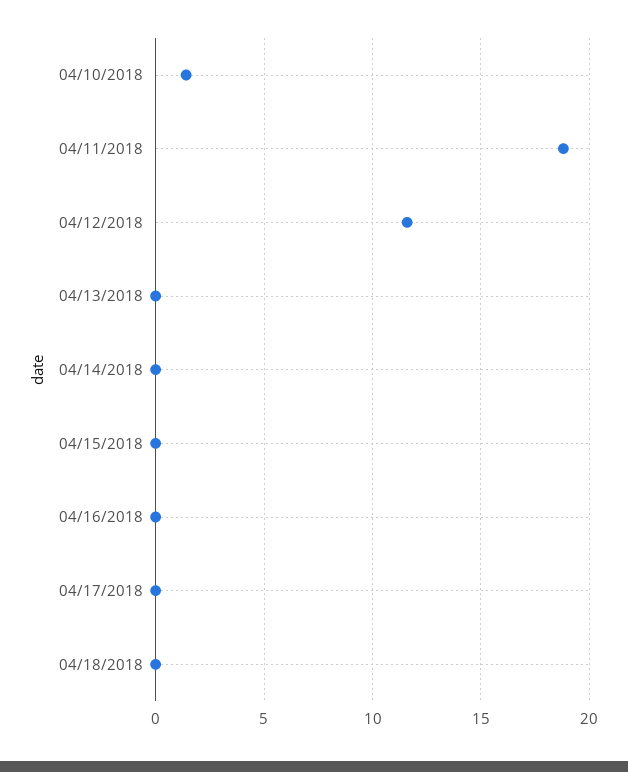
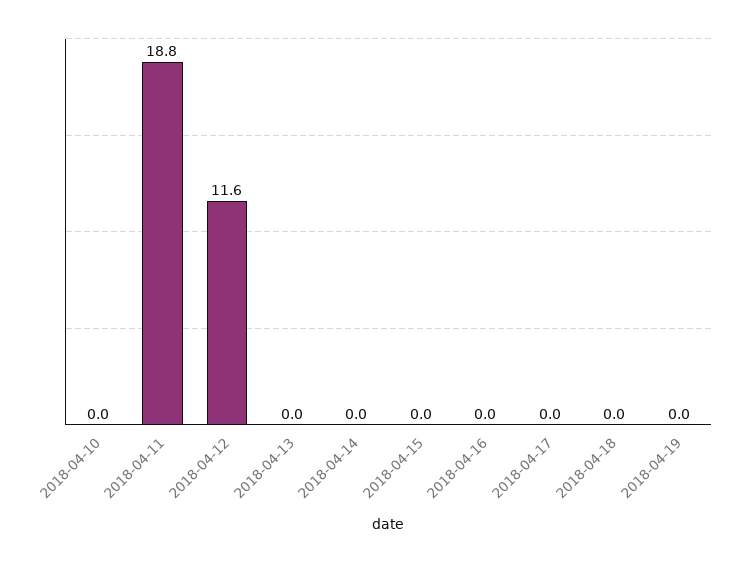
04/10/2018: 1.5 -> 0
2018-04-19: none -> 0

